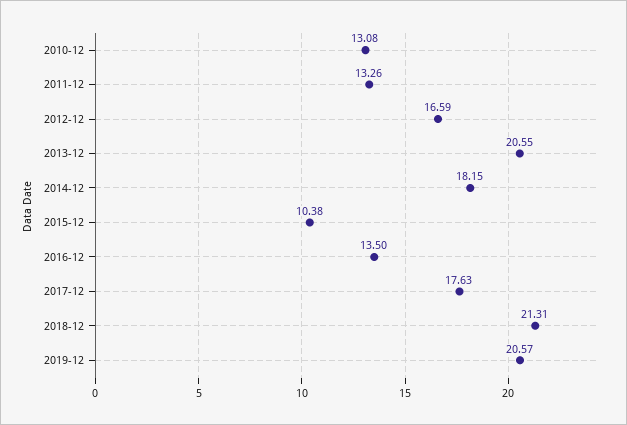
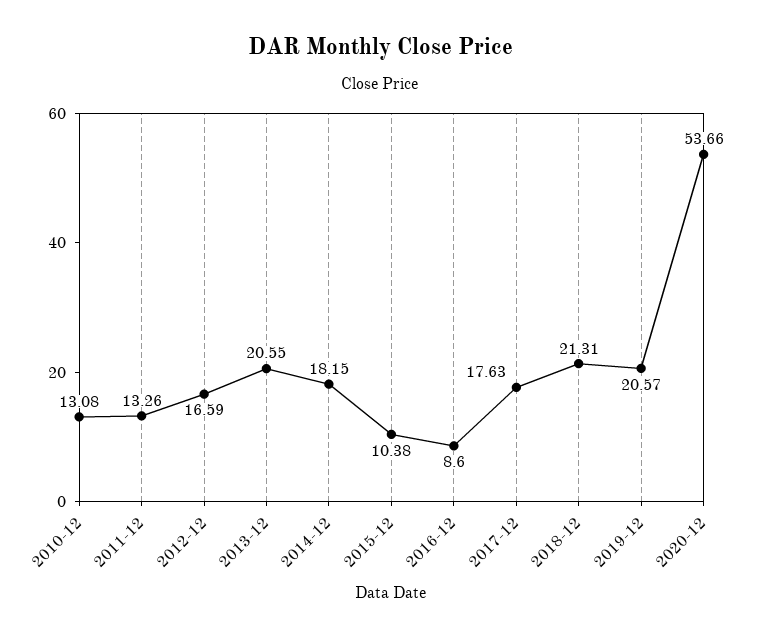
2016-12: 13.5 -> 8.6
2020-12: none -> 53.66

